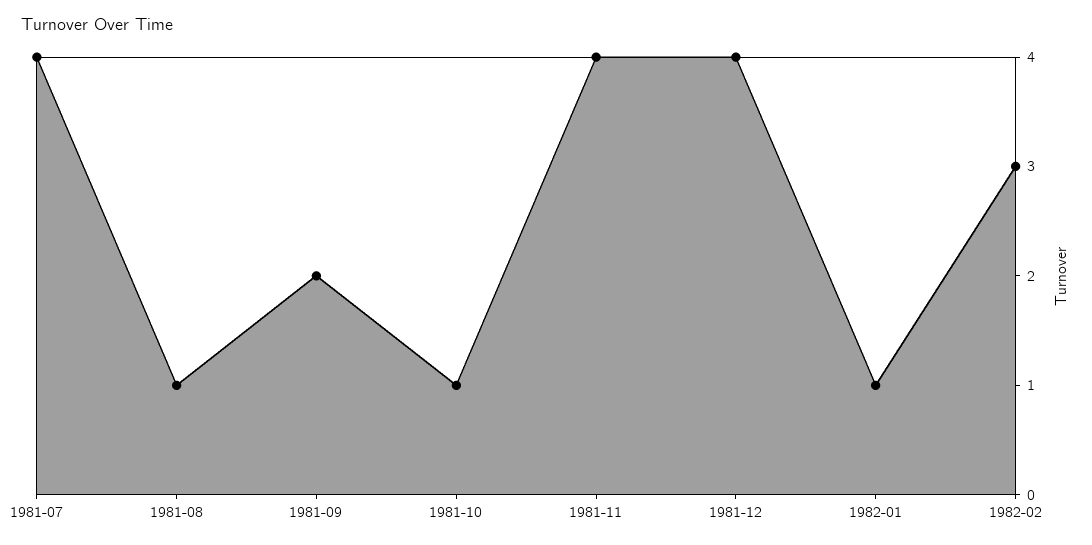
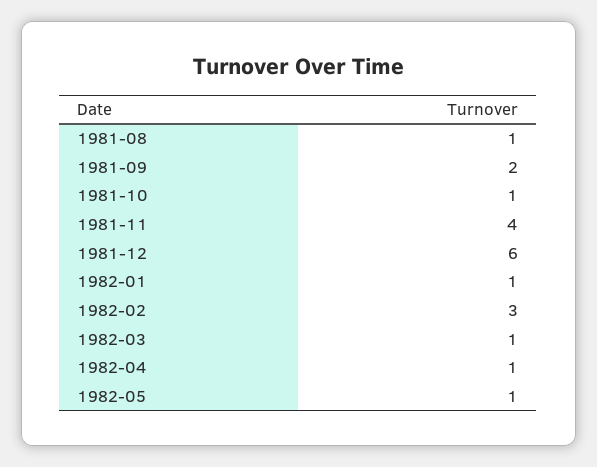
1981-07: 4 -> none
1981-12: 4 -> 6
1982-03: none -> 1
1982-04: none -> 1
1982-05: none -> 1

